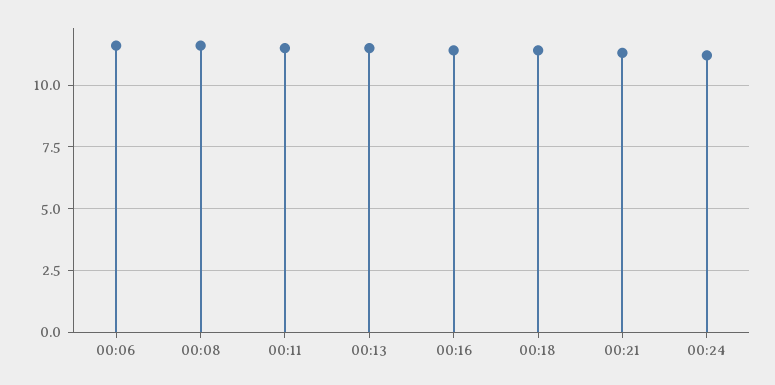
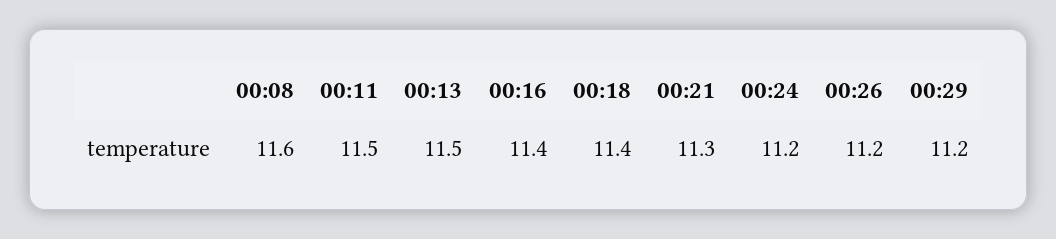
00:06: 11.5 -> none
00:26: none -> 11.2
00:29: none -> 11.2

